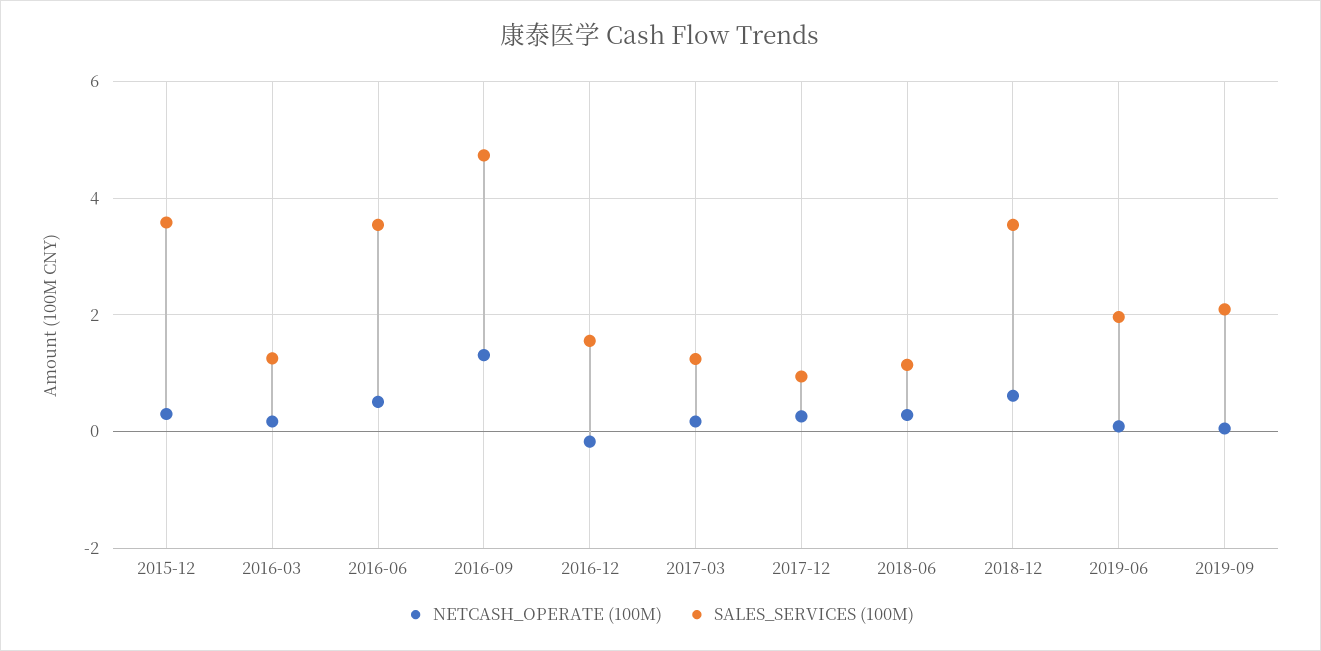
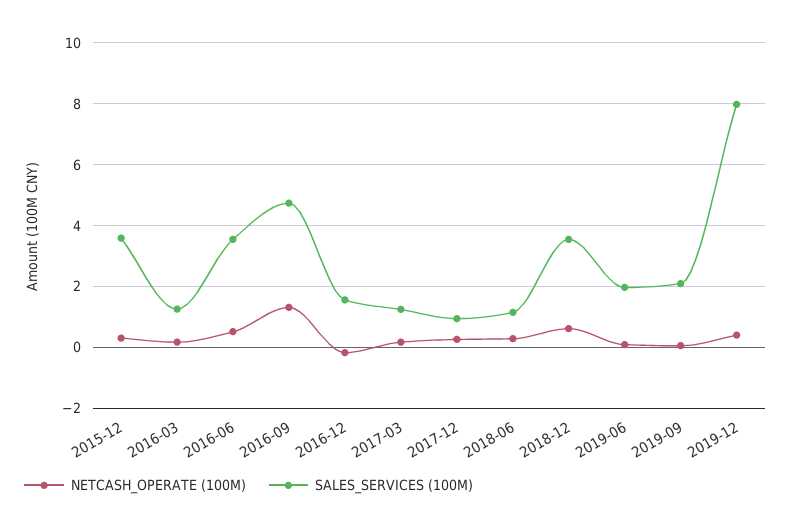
NETCASH_OPERATE (100M), 2019-12: none -> 0.4
SALES_SERVICES (100M), 2019-12: none -> 8

